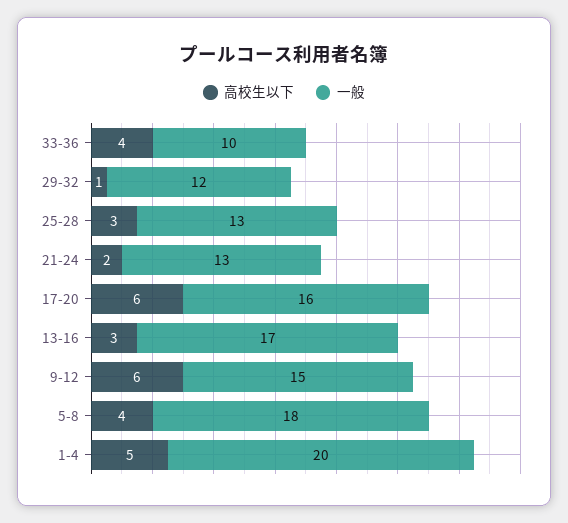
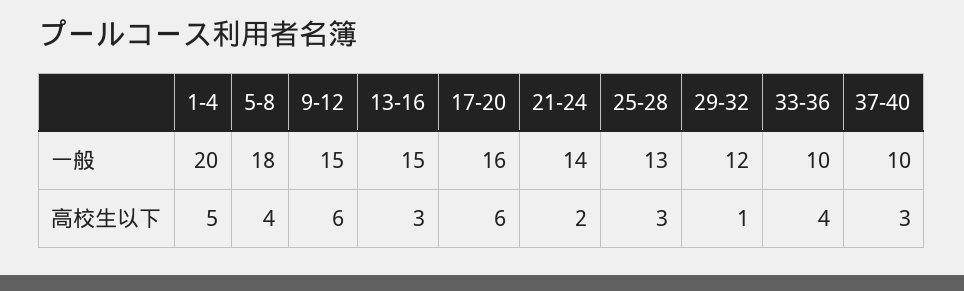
一般, 21-24: 13 -> 14
一般, 13-16: 17 -> 15
一般, 37-40: none -> 10
高校生以下, 37-40: none -> 3

